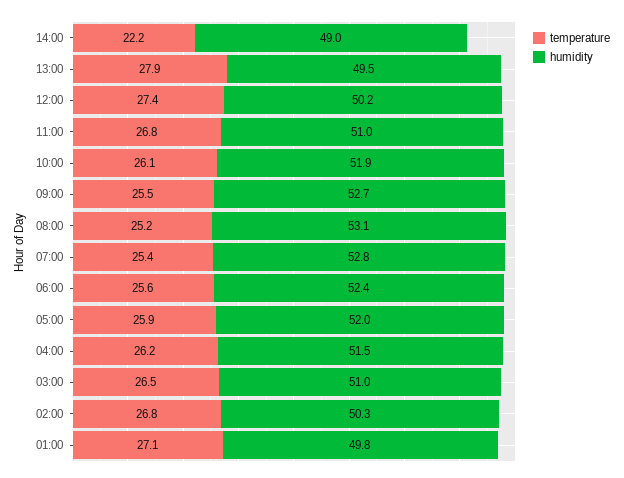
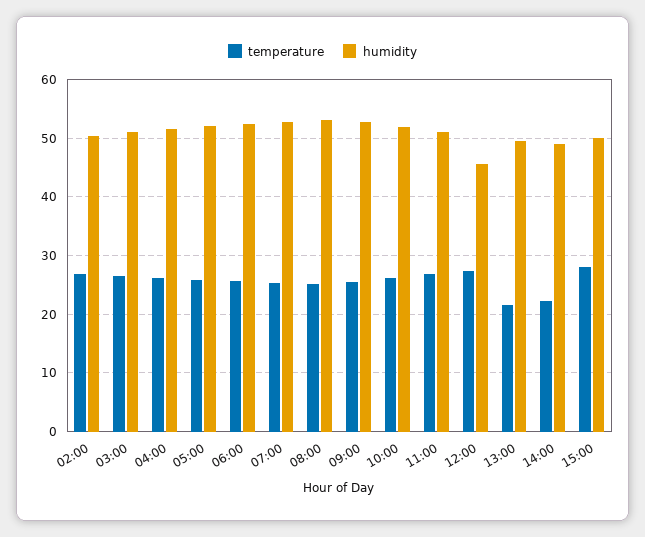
temperature, 13:00: 27.9 -> 22
humidity, 12:00: 50.2 -> 46
temperature, 01:00: 27.1 -> none
humidity, 01:00: 49.8 -> none
temperature, 15:00: none -> 28
humidity, 15:00: none -> 50

